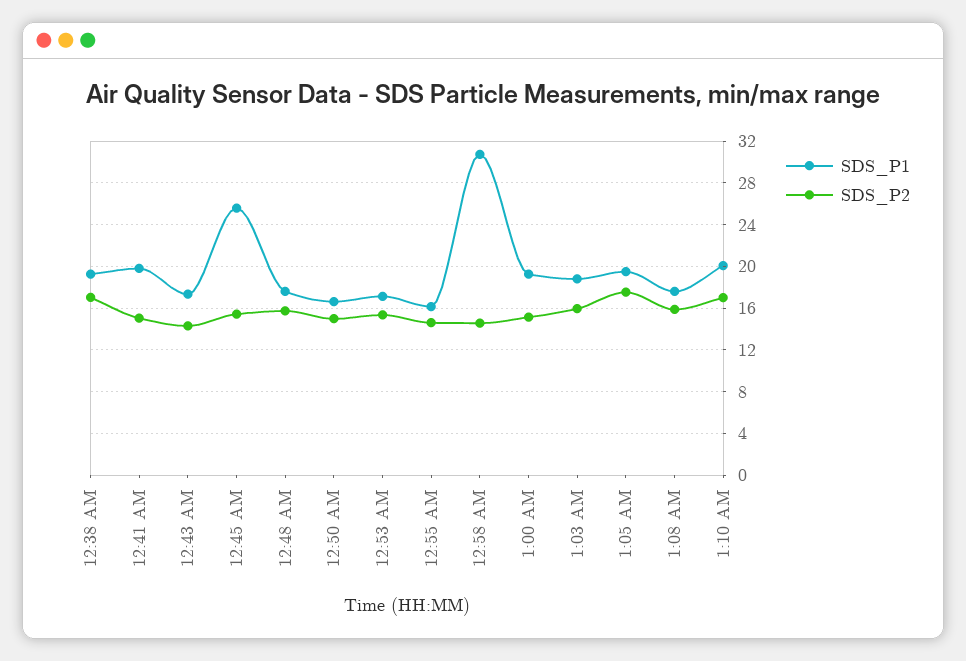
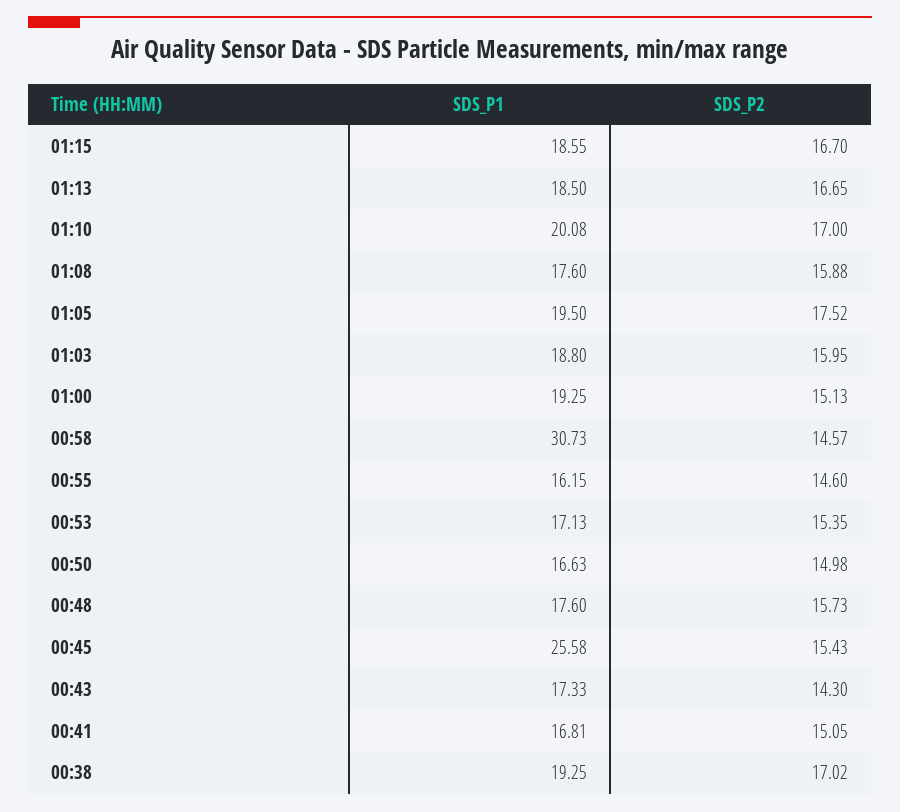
SDS_P1, 12:41 AM: 20 -> 16.81
SDS_P1, 01:15: none -> 18.55
SDS_P2, 01:15: none -> 16.7
SDS_P1, 01:13: none -> 18.5
SDS_P2, 01:13: none -> 16.65

